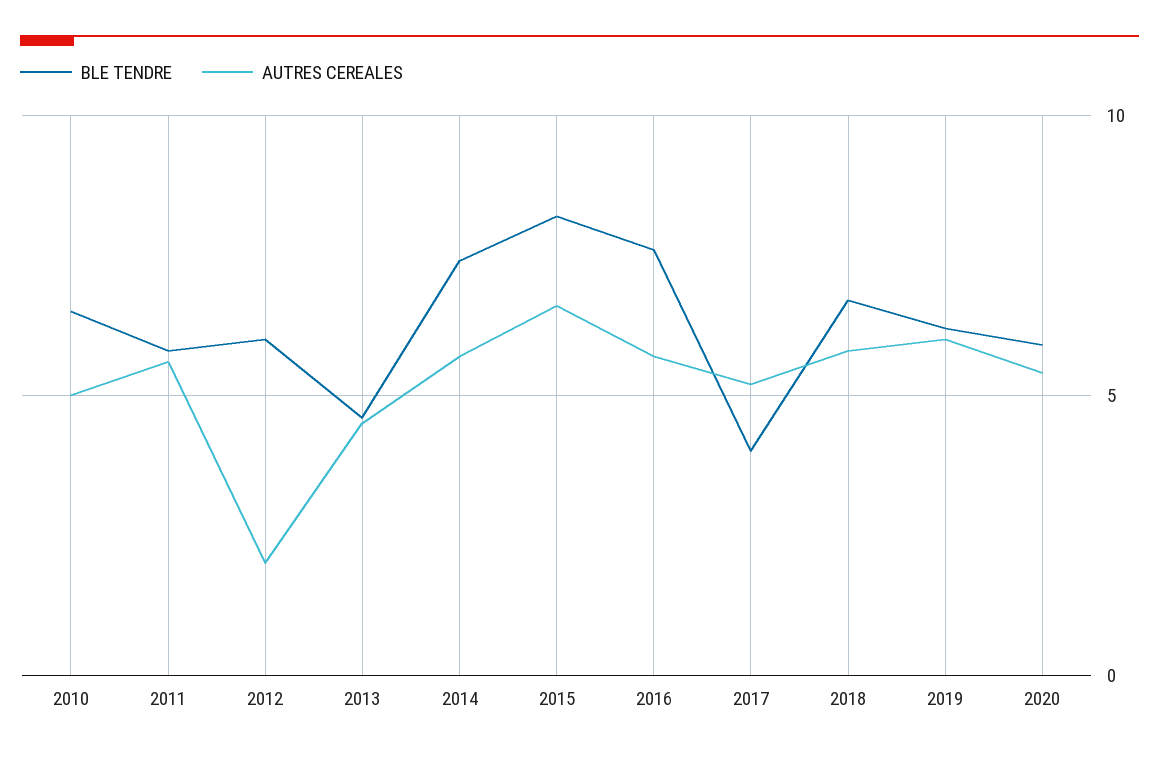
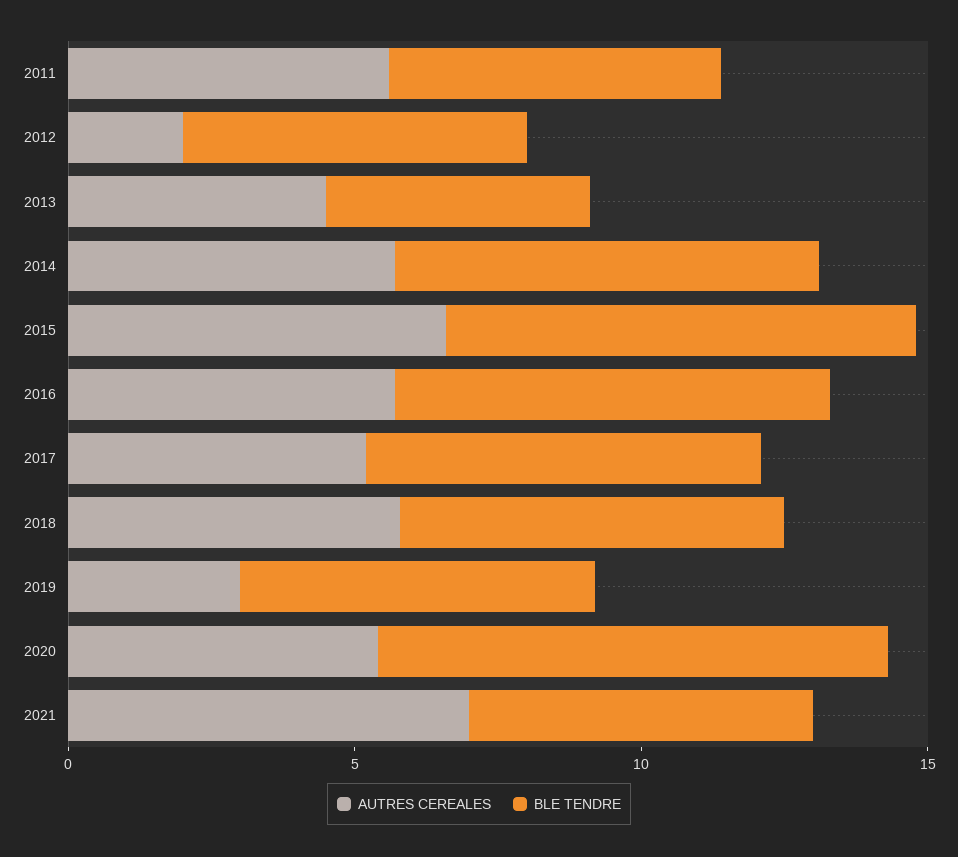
BLE TENDRE, 2010: 6.5 -> none
AUTRES CEREALES, 2010: 5 -> none
BLE TENDRE, 2017: 4 -> 7
AUTRES CEREALES, 2019: 6 -> 3
BLE TENDRE, 2020: 6 -> 9
AUTRES CEREALES, 2021: none -> 7
BLE TENDRE, 2021: none -> 6

